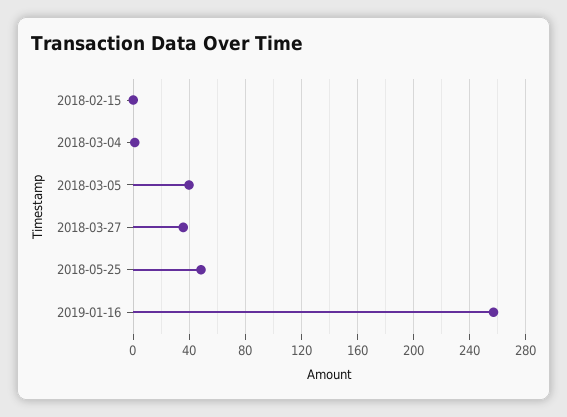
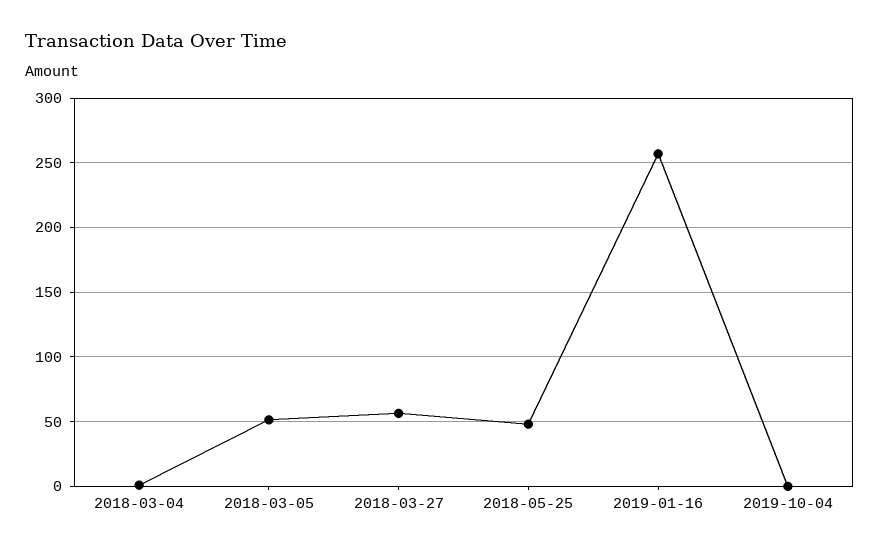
2018-02-15: 0 -> none
2018-03-05: 40 -> 50
2018-03-27: 35 -> 55
2019-10-04: none -> 0

